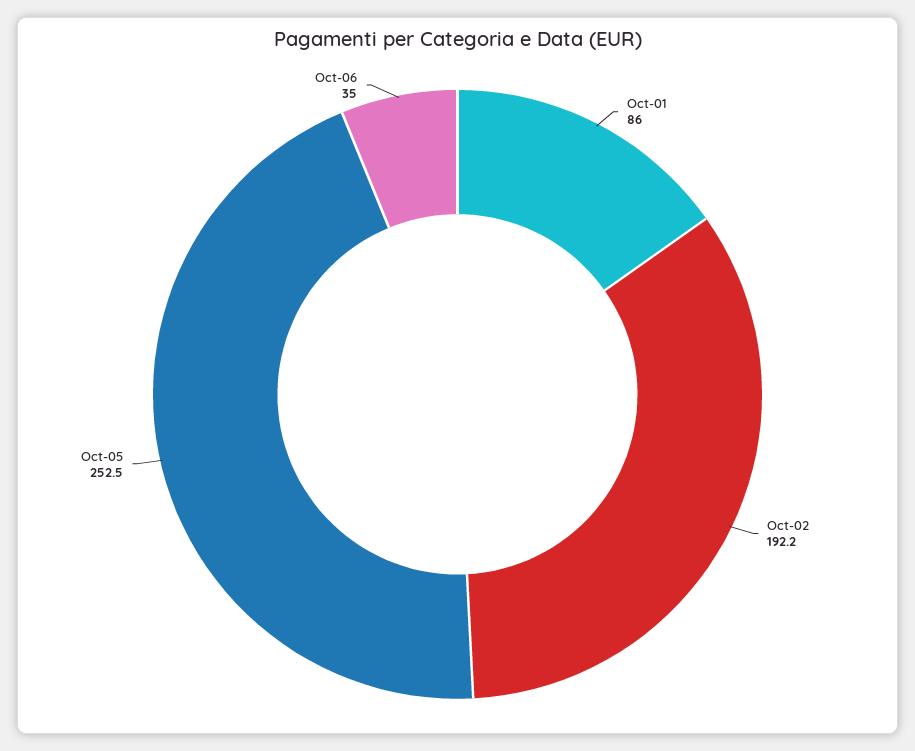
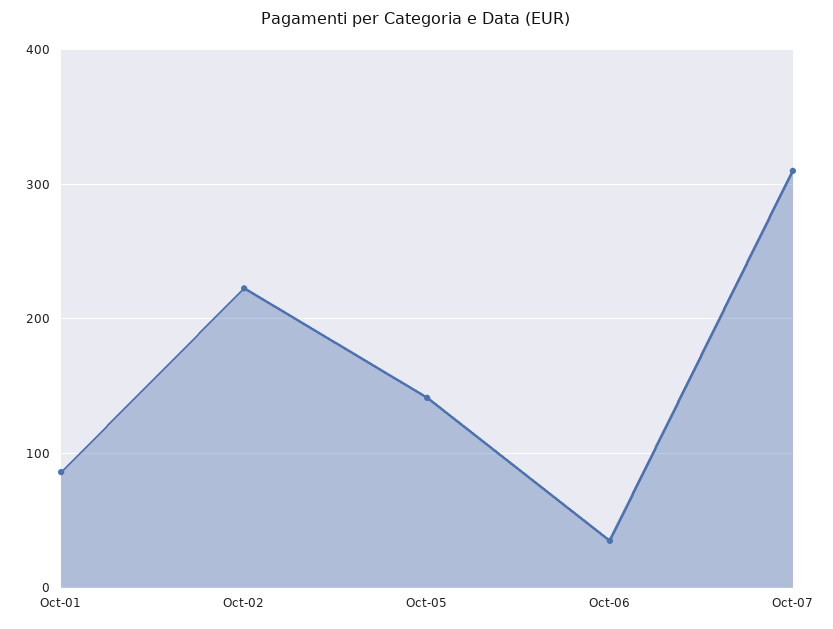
Oct-02: 192.2 -> 220
Oct-05: 252.5 -> 140
Oct-07: none -> 310

